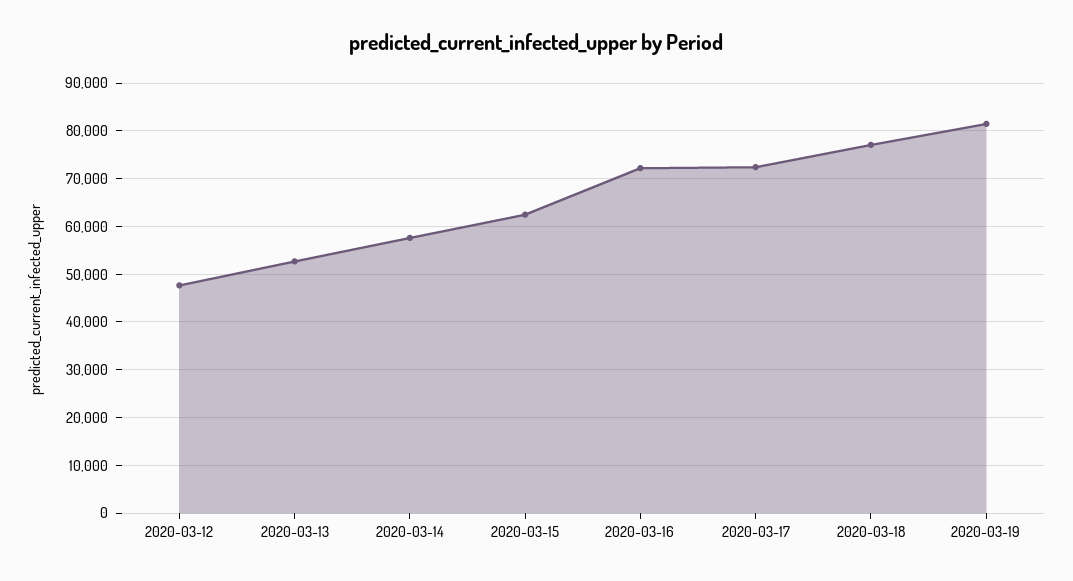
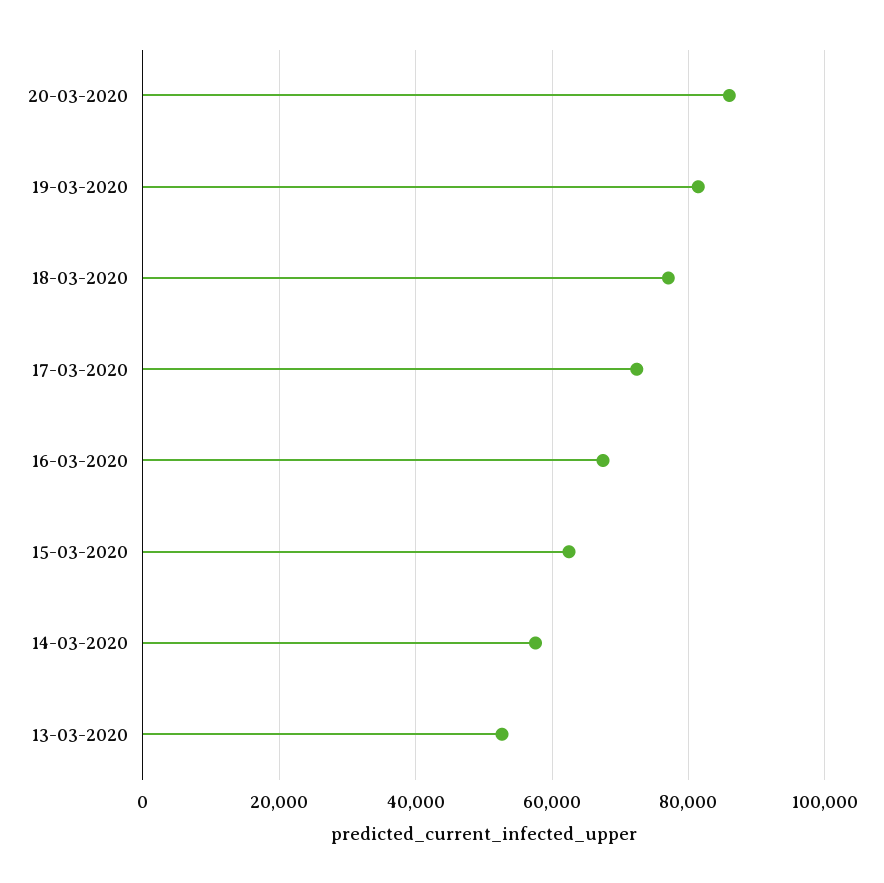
2020-03-12: 48000 -> none
2020-03-16: 72000 -> 68000
20-03-2020: none -> 86000

